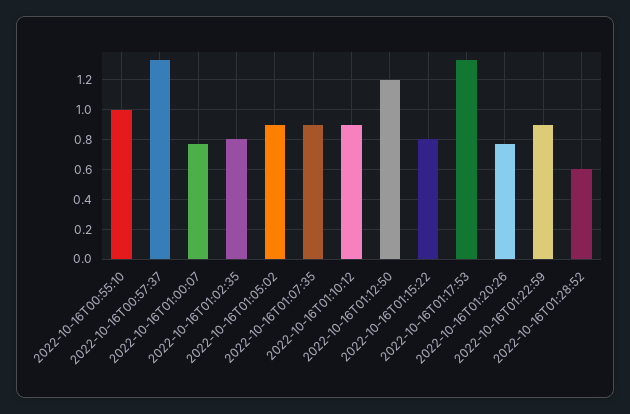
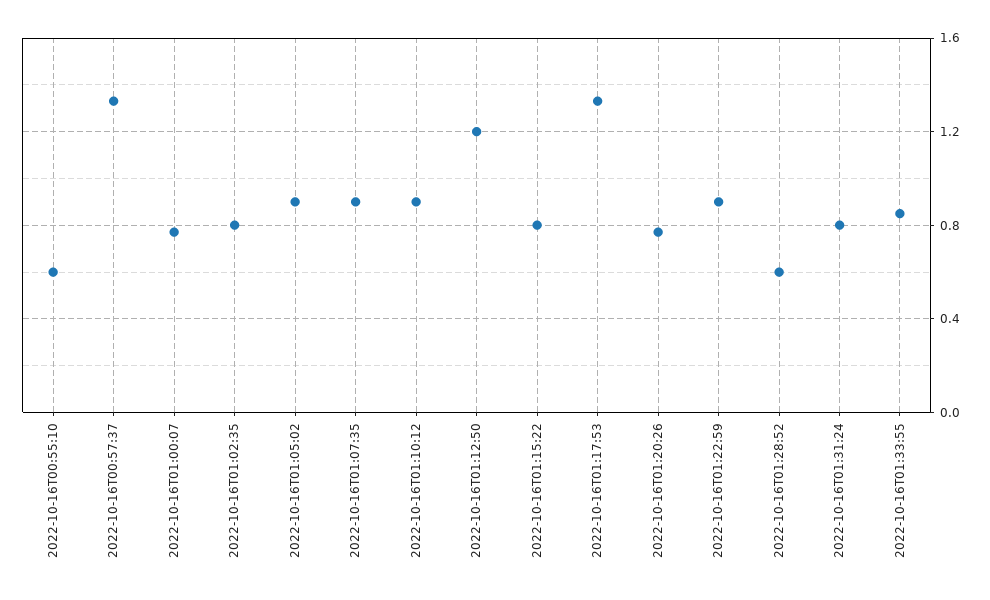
2022-10-16T00:55:10: 1 -> 0.6
2022-10-16T01:31:24: none -> 0.8
2022-10-16T01:33:55: none -> 0.85

